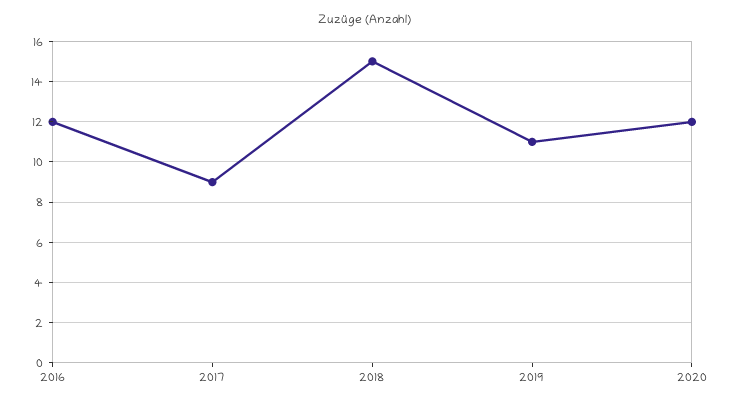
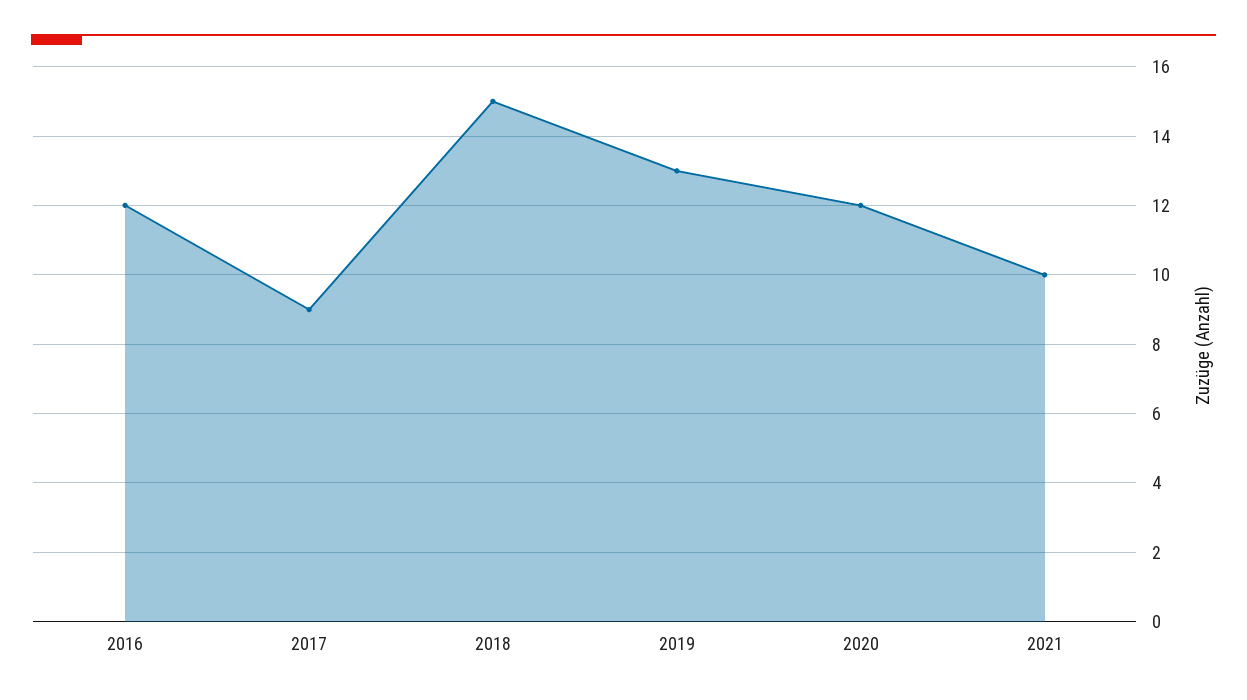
2019: 11 -> 13
2021: none -> 10

